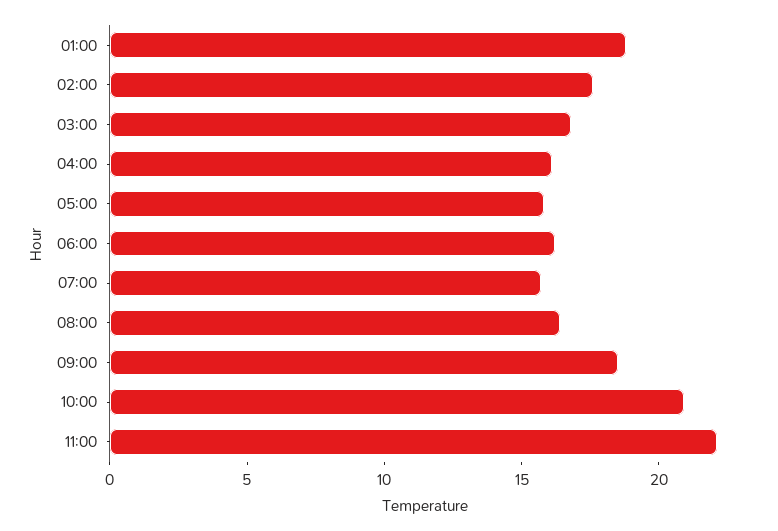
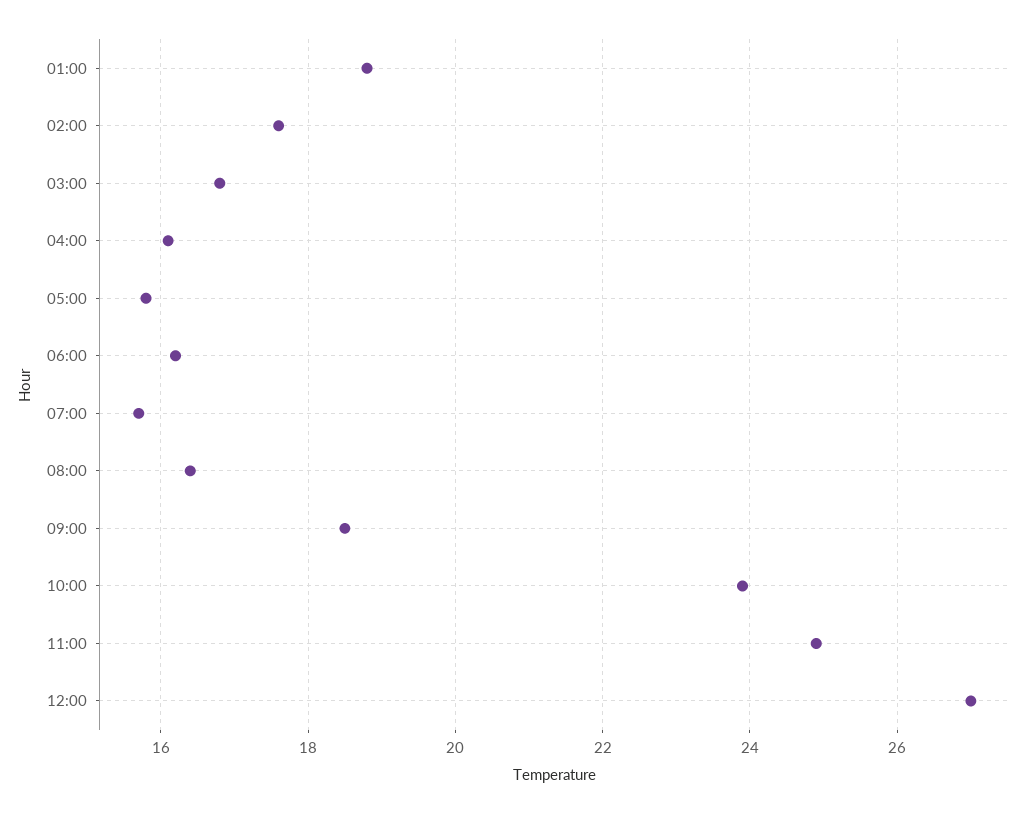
10:00: 21 -> 24
11:00: 22 -> 25
12:00: none -> 27

